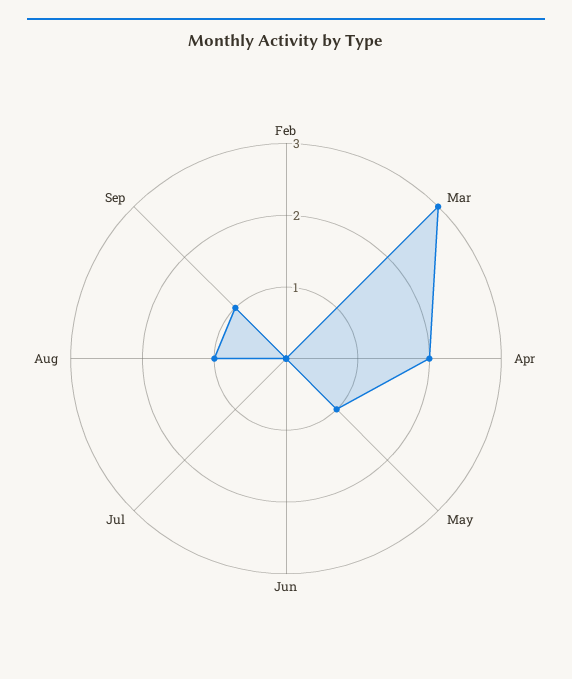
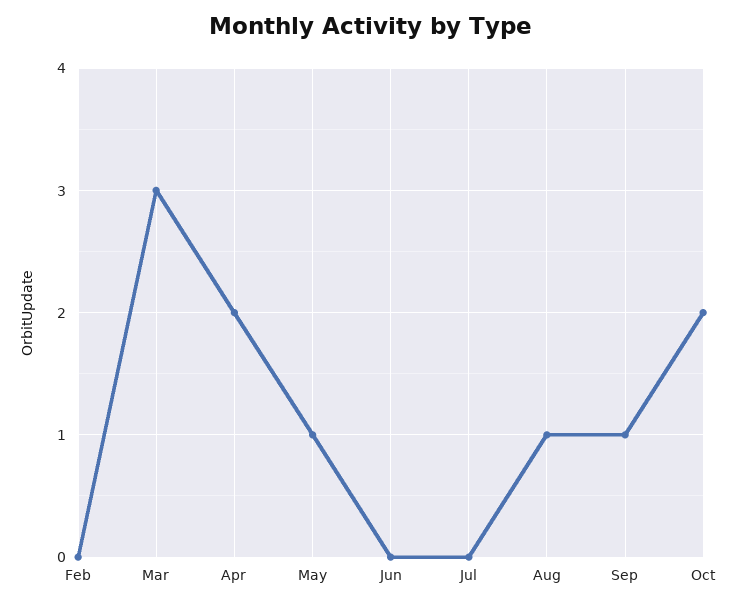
Oct: none -> 2

